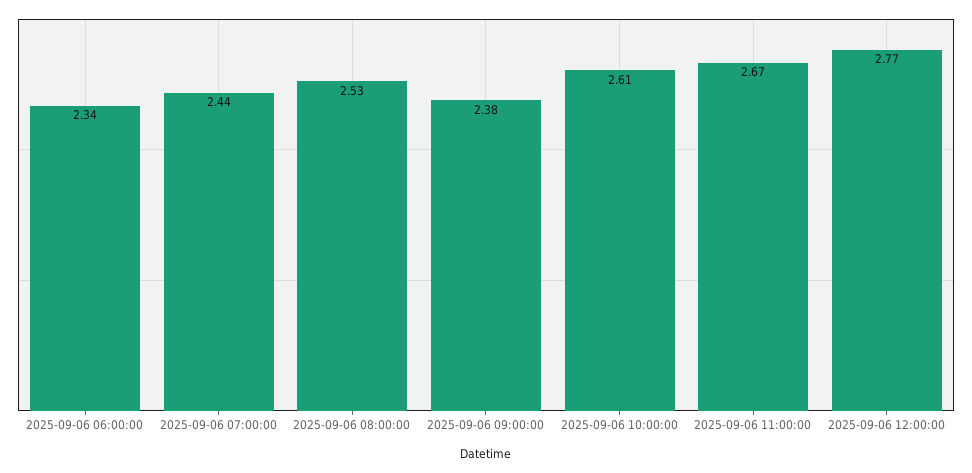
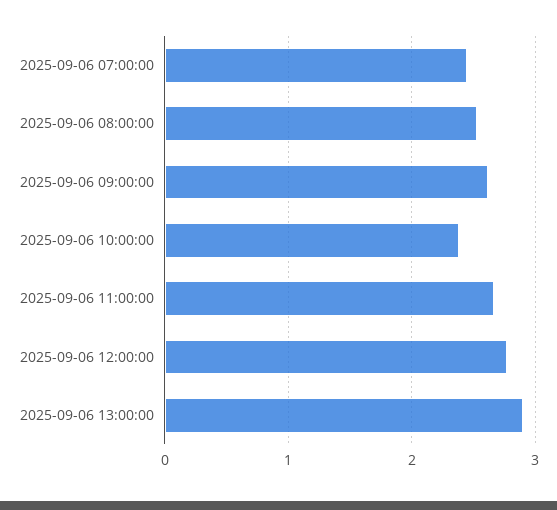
2025-09-06 06:00:00: 2.34 -> none
2025-09-06 09:00:00: 2.38 -> 2.6
2025-09-06 10:00:00: 2.61 -> 2.4
2025-09-06 13:00:00: none -> 2.9

